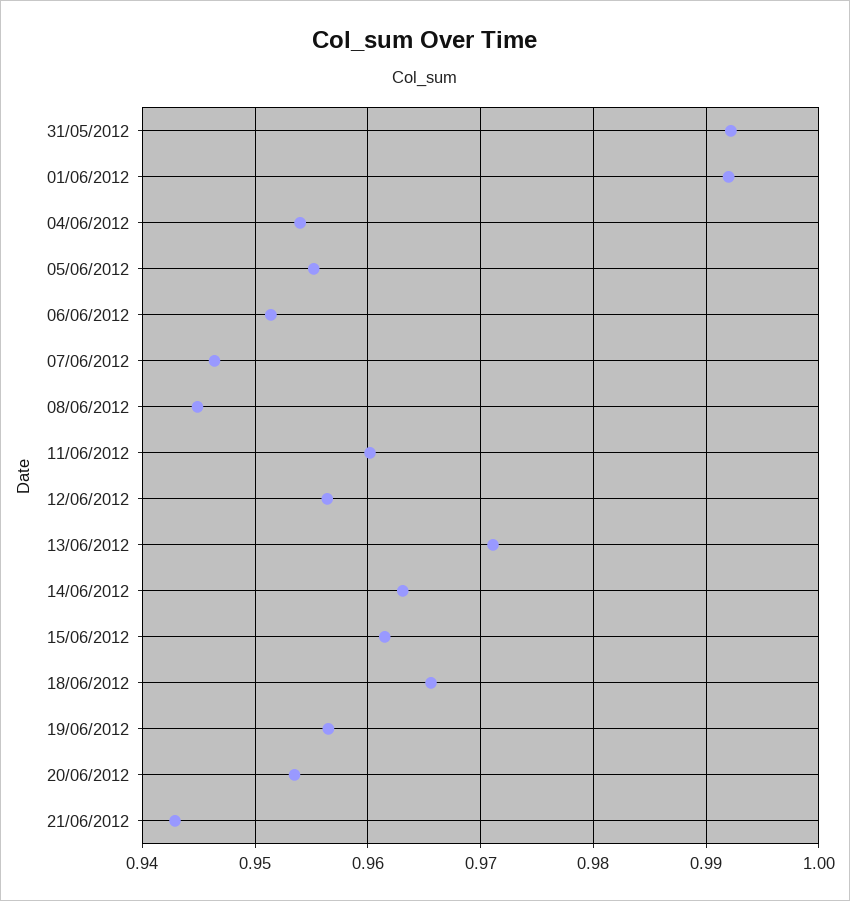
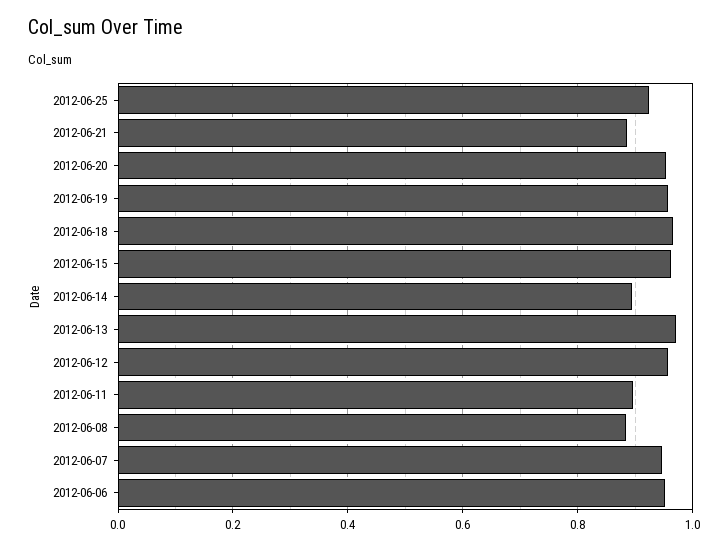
31/05/2012: 0.992 -> none
01/06/2012: 0.992 -> none
04/06/2012: 0.954 -> none
05/06/2012: 0.955 -> none
08/06/2012: 0.945 -> 0.88
11/06/2012: 0.96 -> 0.9
14/06/2012: 0.963 -> 0.9
21/06/2012: 0.943 -> 0.88
2012-06-25: none -> 0.92

